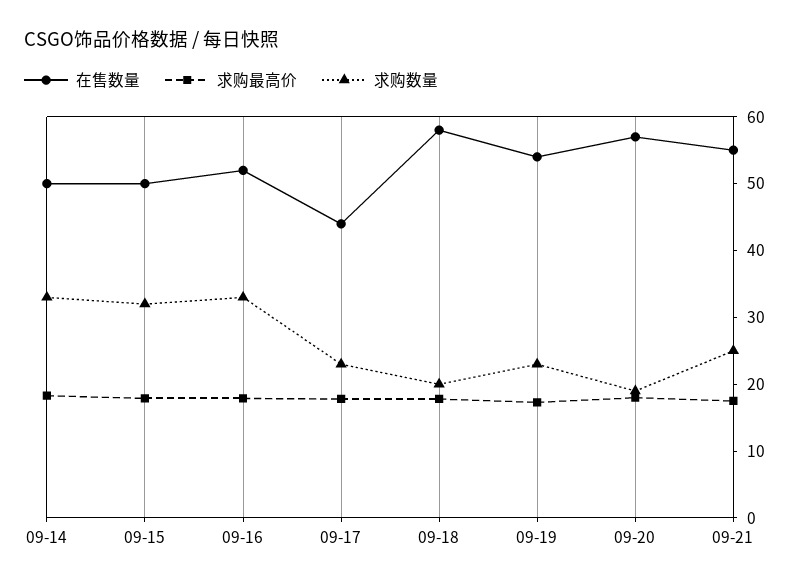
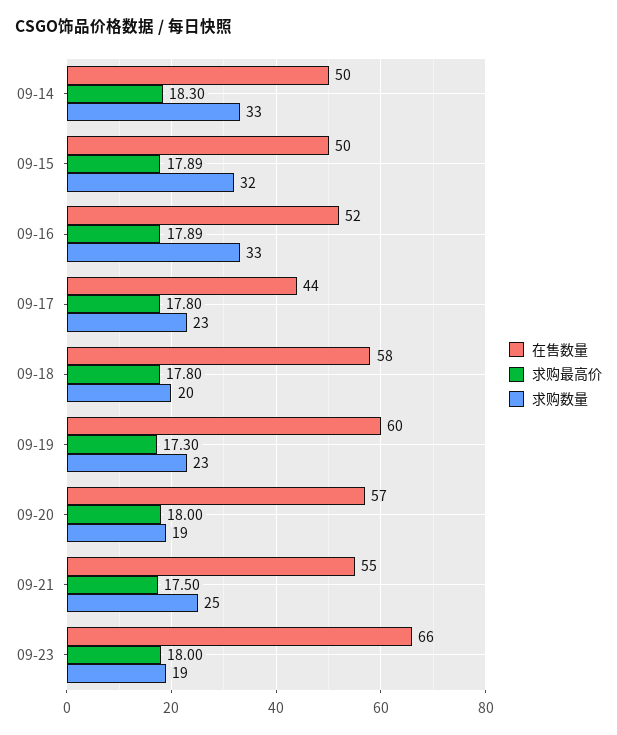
在售数量, 09-19: 54 -> 60
在售数量, 09-23: none -> 66
求购最高价, 09-23: none -> 18
求购数量, 09-23: none -> 19

